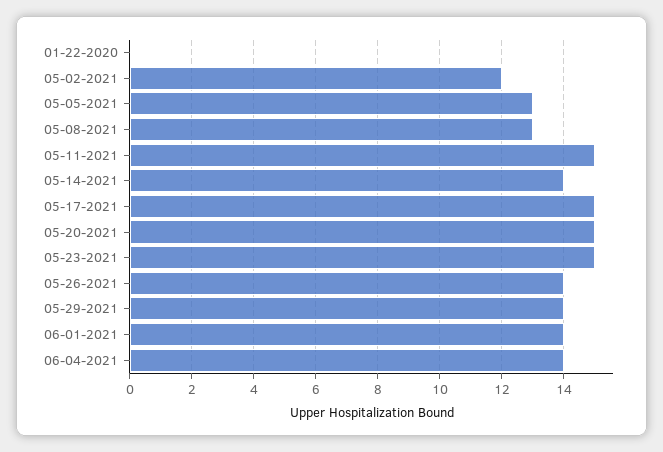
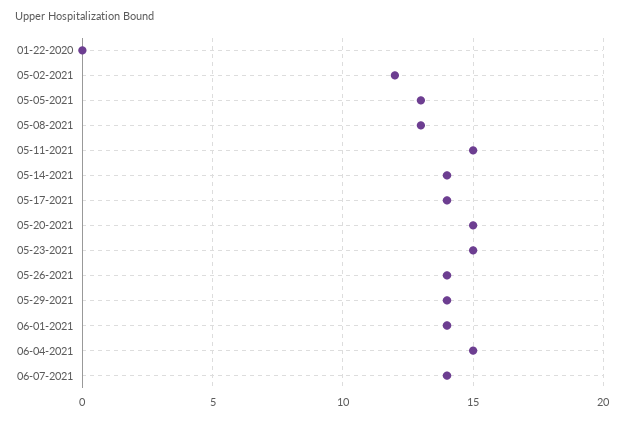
05-17-2021: 15 -> 14
06-04-2021: 14 -> 15
06-07-2021: none -> 14

